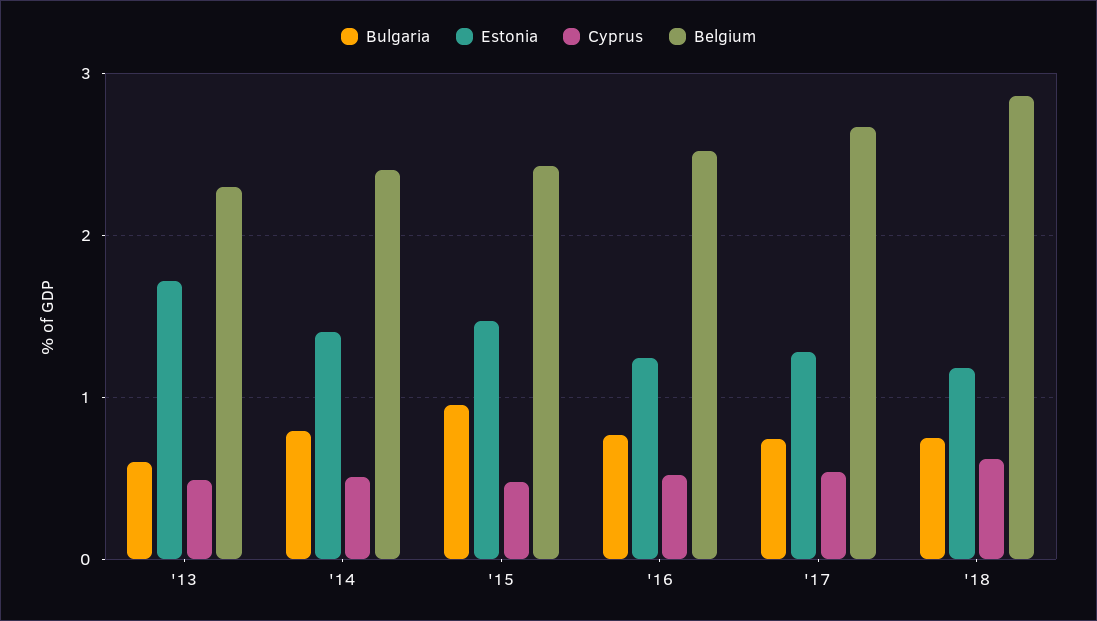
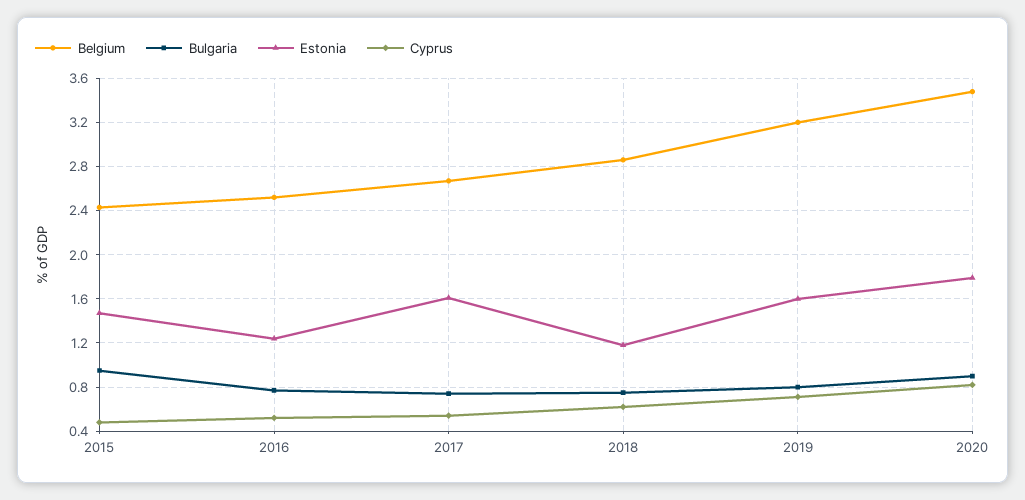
Bulgaria, '13: 0.6 -> none
Estonia, '13: 1.7 -> none
Cyprus, '13: 0.5 -> none
Belgium, '13: 2.3 -> none
Bulgaria, '14: 0.8 -> none
Estonia, '14: 1.4 -> none
Cyprus, '14: 0.5 -> none
Belgium, '14: 2.4 -> none
Estonia, '17: 1.3 -> 1.6
Belgium, 2019: none -> 3.2
Bulgaria, 2019: none -> 0.8
Estonia, 2019: none -> 1.6
Cyprus, 2019: none -> 0.7
Belgium, 2020: none -> 3.5
Bulgaria, 2020: none -> 0.9
Estonia, 2020: none -> 1.8
Cyprus, 2020: none -> 0.8

